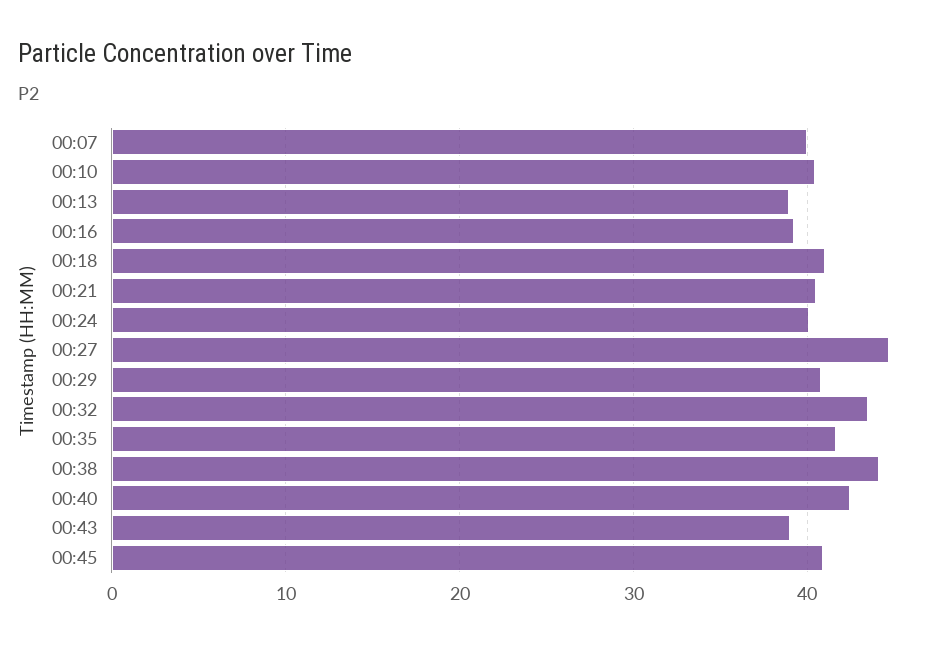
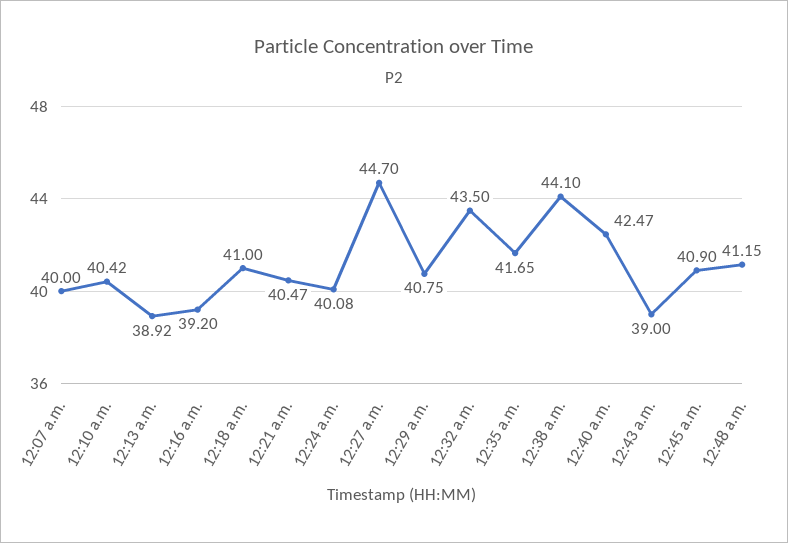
12:48 a.m.: none -> 41.15

